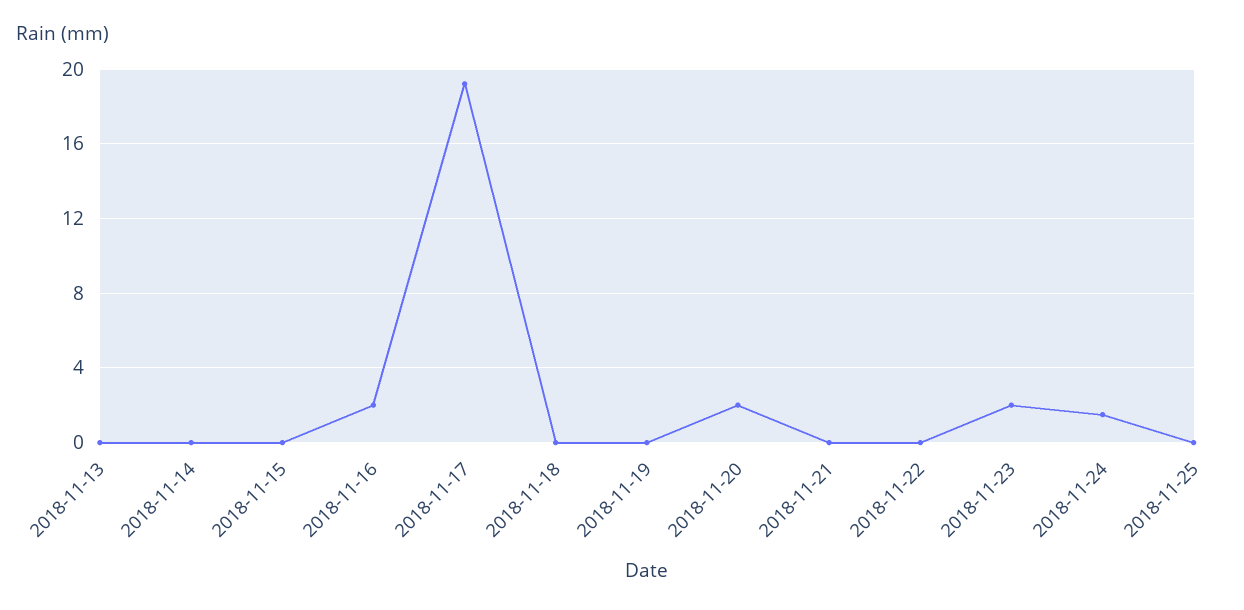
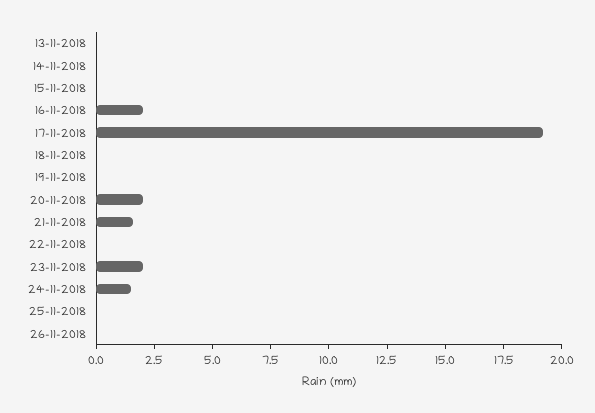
2018-11-21: 0 -> 1.5
26-11-2018: none -> 0

